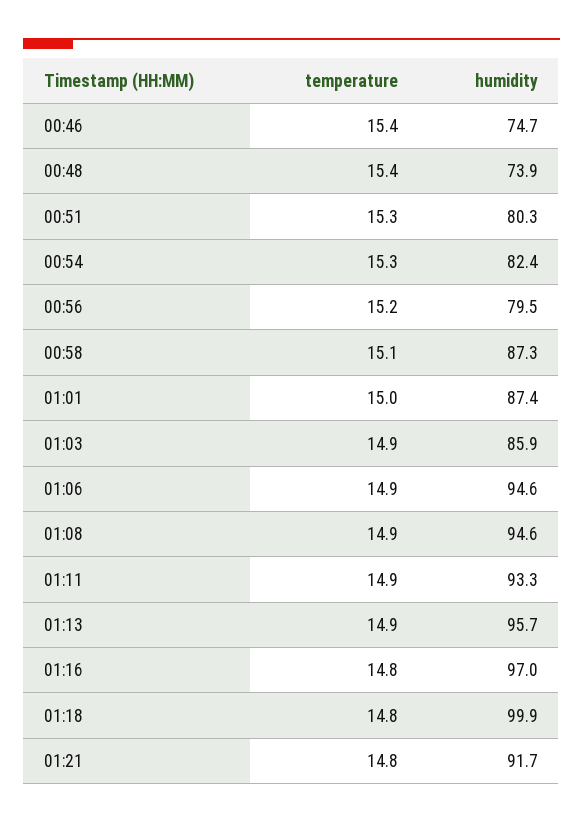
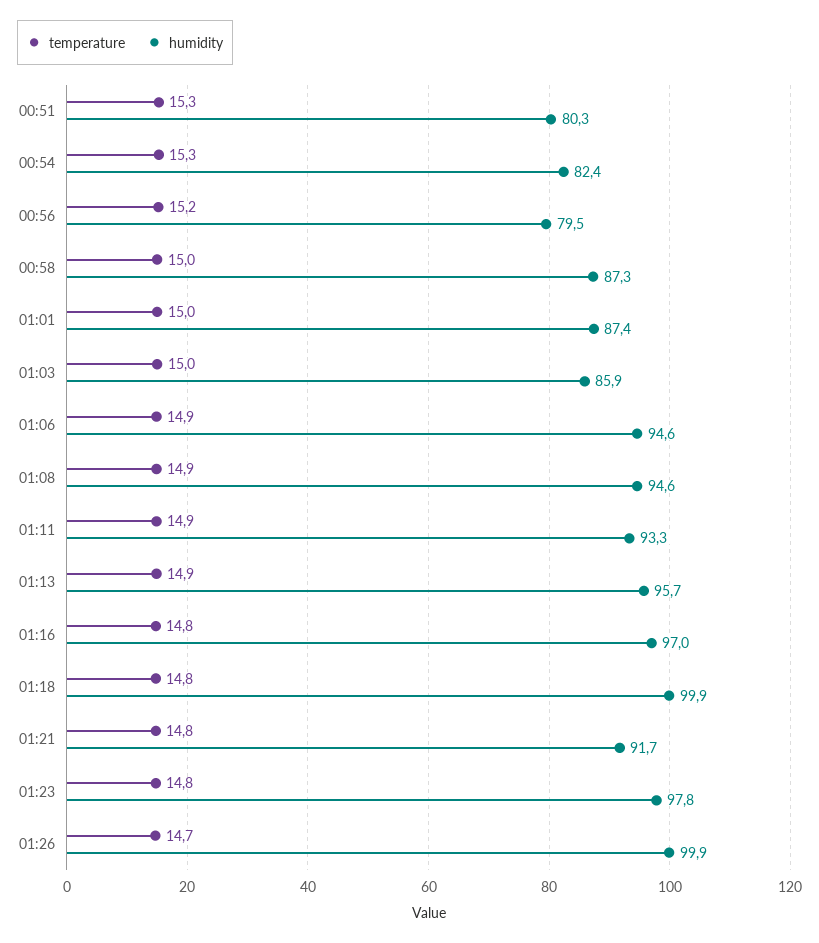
temperature, 00:46: 15.4 -> none
humidity, 00:46: 74.7 -> none
temperature, 00:48: 15.4 -> none
humidity, 00:48: 73.9 -> none
temperature, 00:58: 15.1 -> 15
temperature, 01:03: 14.9 -> 15
temperature, 01:23: none -> 14.8
humidity, 01:23: none -> 97.8
temperature, 01:26: none -> 14.7
humidity, 01:26: none -> 99.9

